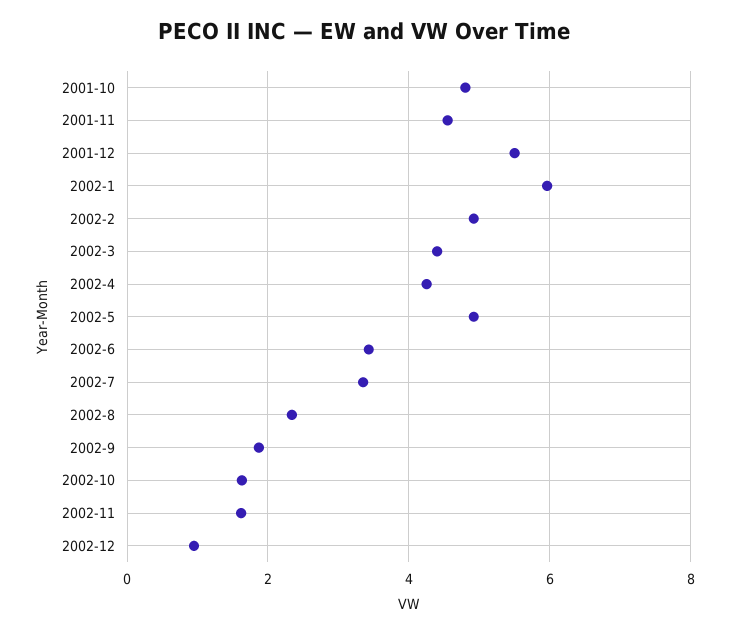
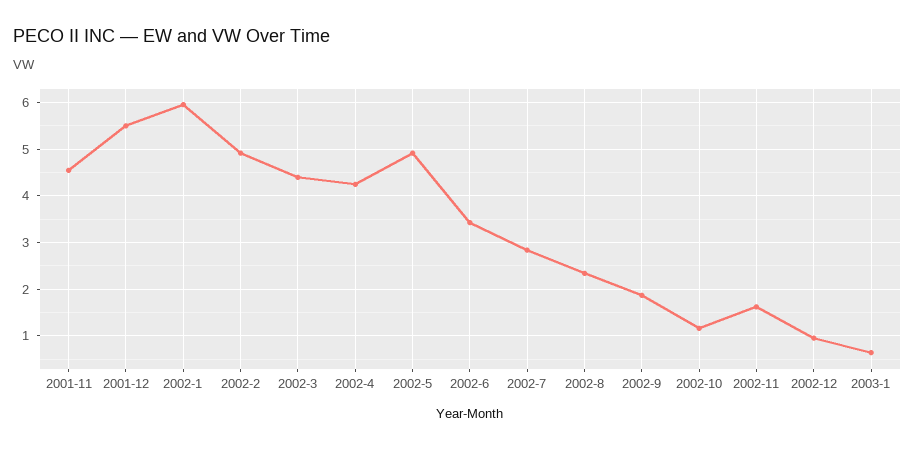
2001-10: 4.8 -> none
2002-7: 3.4 -> 2.8
2002-10: 1.6 -> 1.2
2003-1: none -> 0.6

